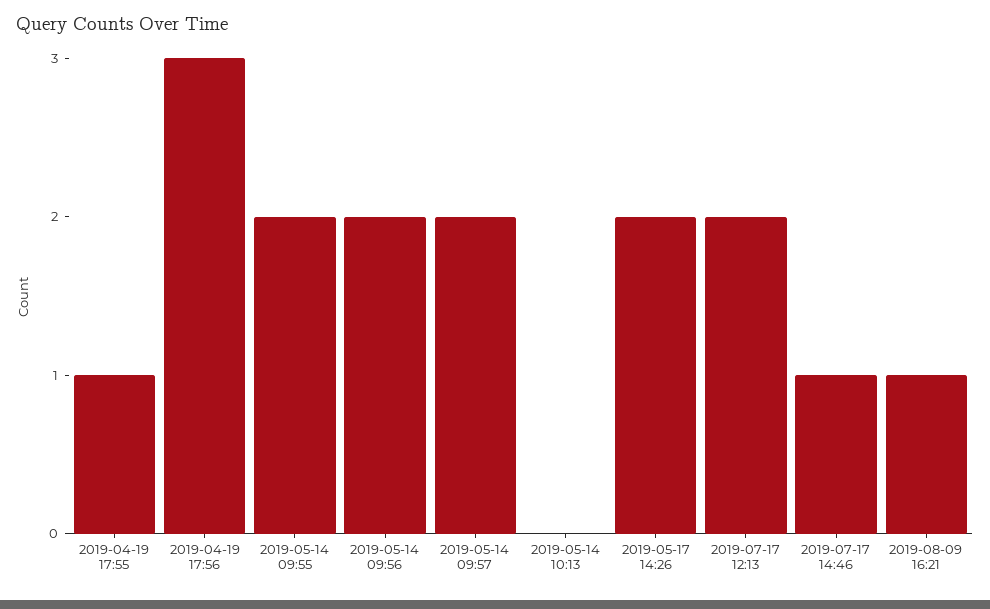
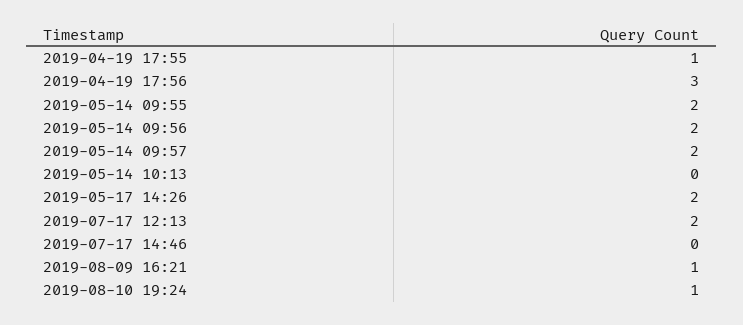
2019-07-17 14:46: 1 -> 0
2019-08-10 19:24: none -> 1

